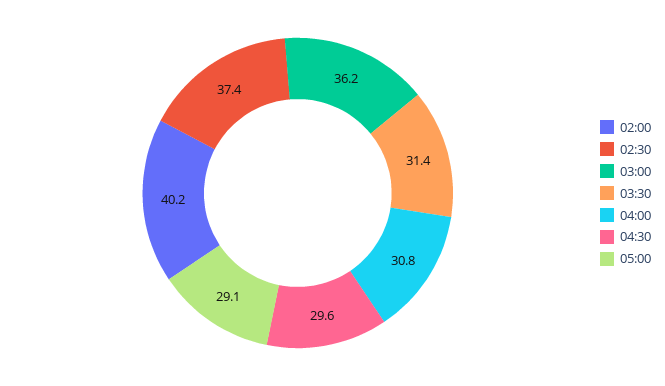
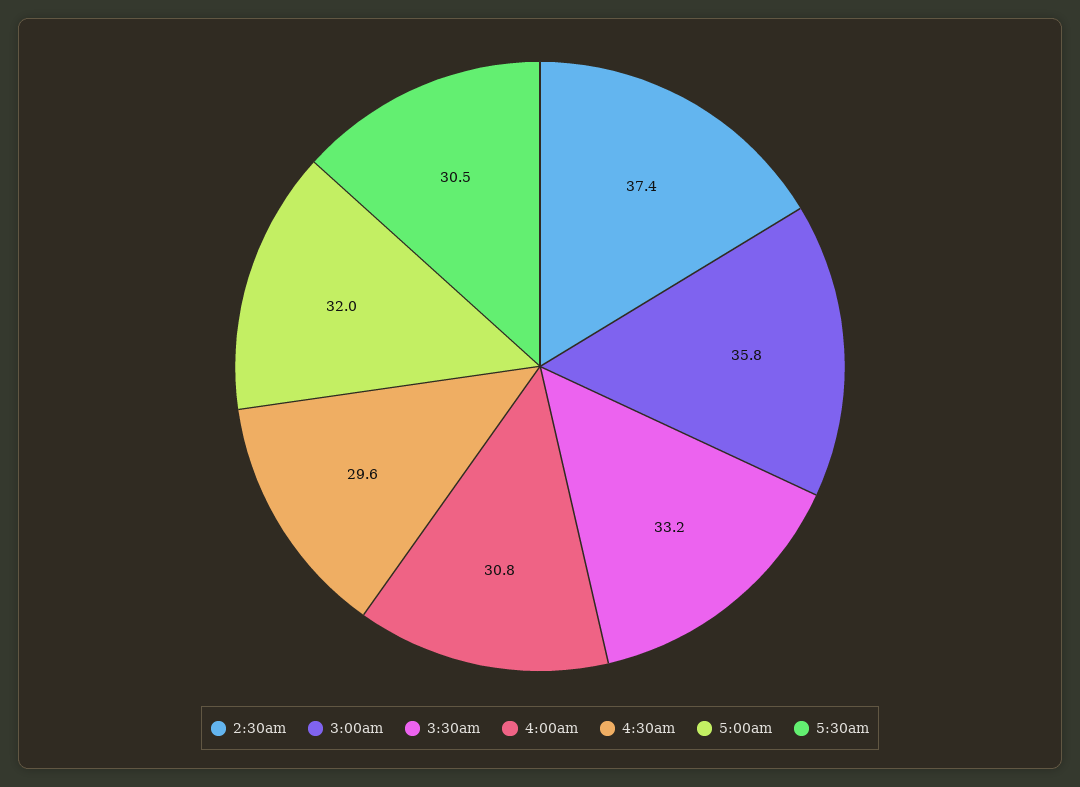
02:00: 40.2 -> none
03:00: 36.2 -> 35.8
03:30: 31.4 -> 33.2
05:00: 29.1 -> 32
5:30am: none -> 30.5

